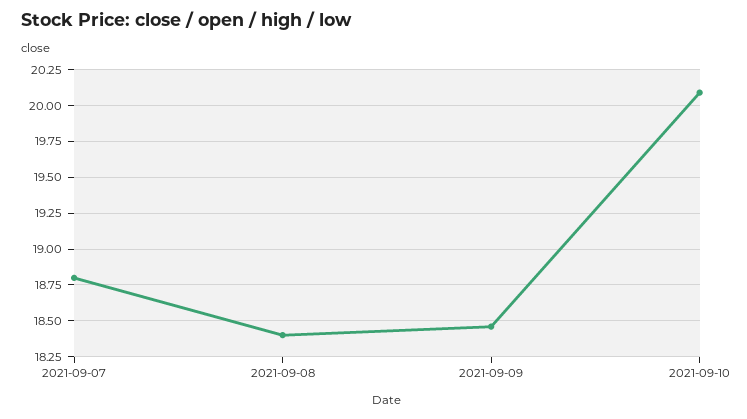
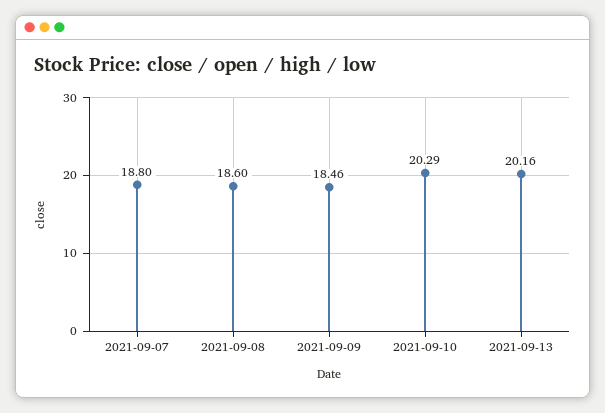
2021-09-08: 18.4 -> 18.6
2021-09-10: 20.1 -> 20.29
2021-09-13: none -> 20.16

